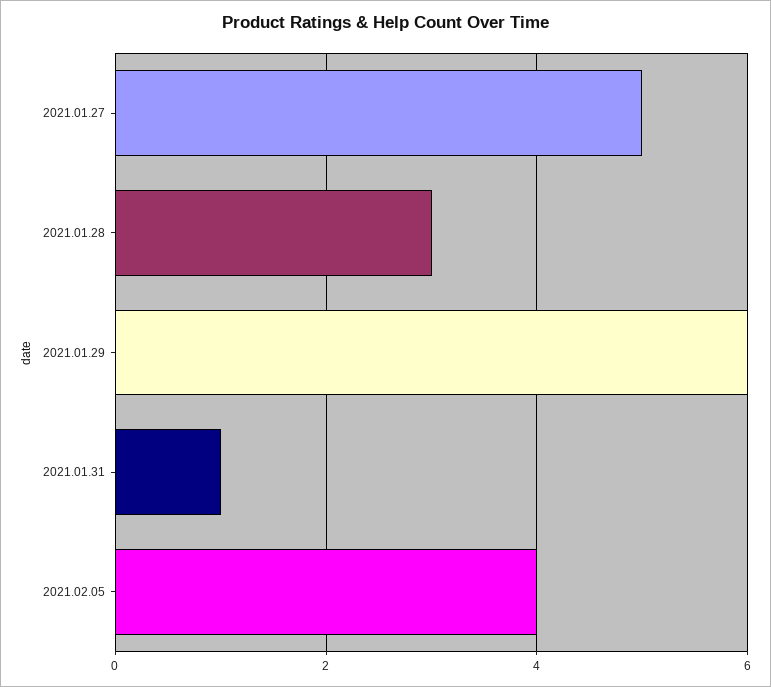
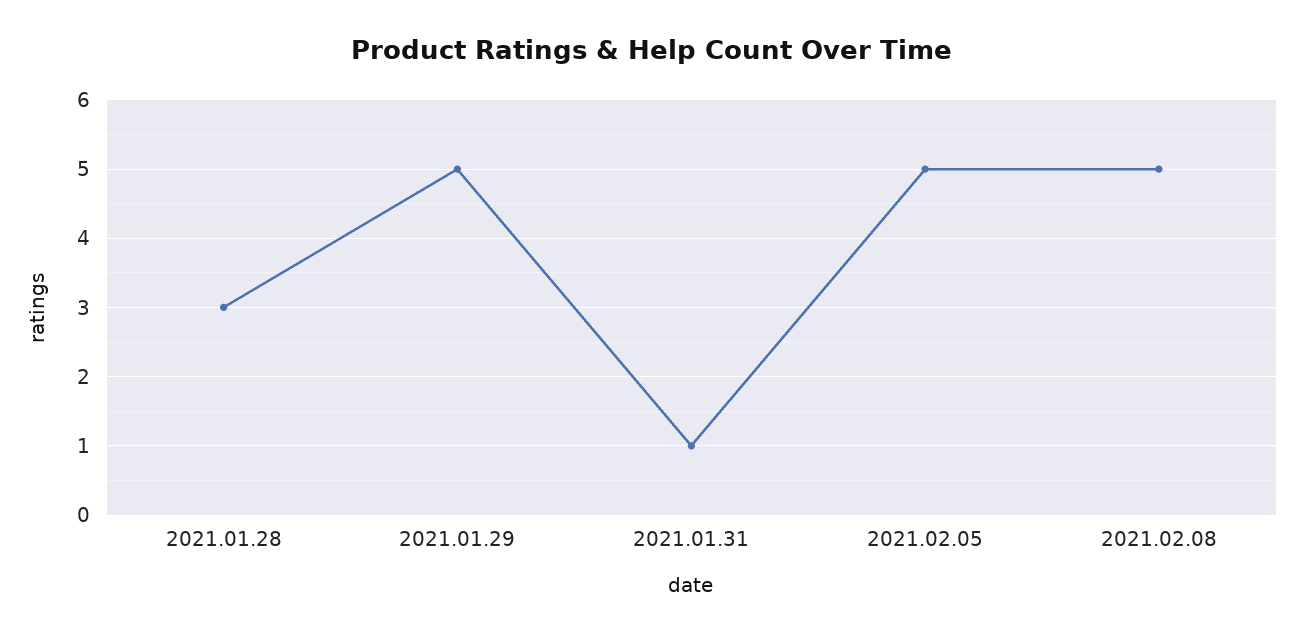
2021.01.27: 5 -> none
2021.01.29: 6 -> 5
2021.02.05: 4 -> 5
2021.02.08: none -> 5

